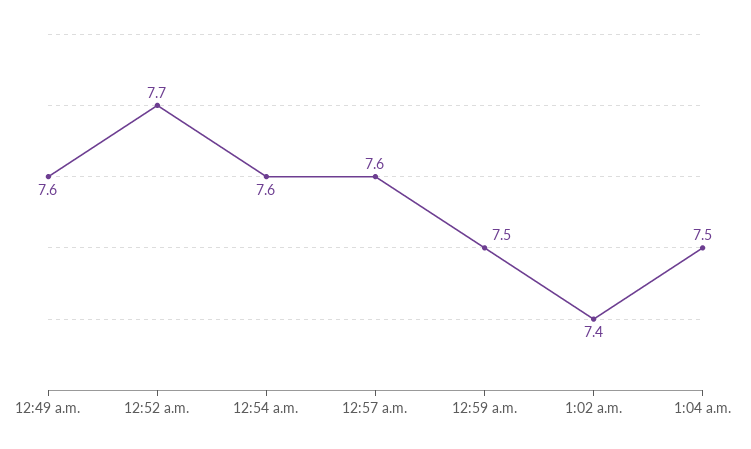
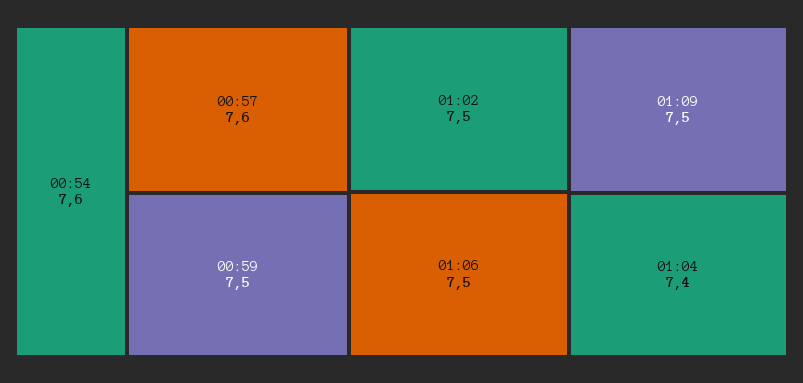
12:49 a.m.: 7.6 -> none
12:52 a.m.: 7.7 -> none
1:02 a.m.: 7.4 -> 7.5
1:04 a.m.: 7.5 -> 7.4
01:06: none -> 7.5
01:09: none -> 7.5

